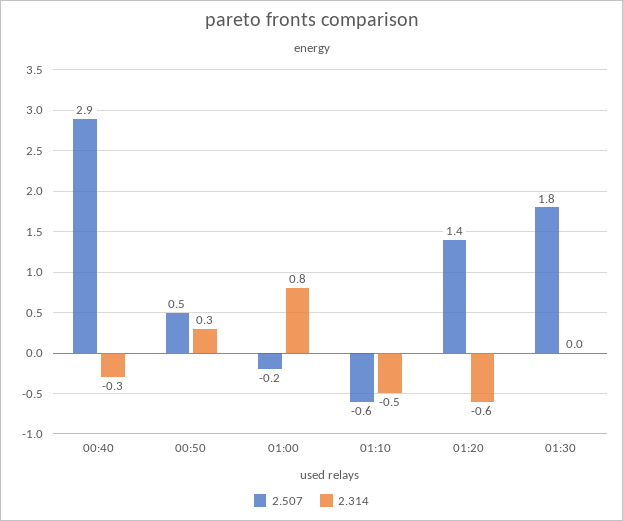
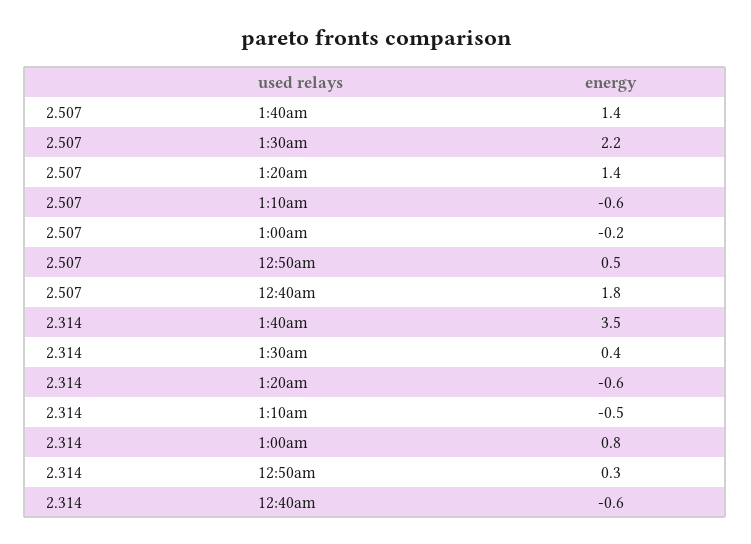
2.507, 00:40: 2.9 -> 1.8
2.314, 00:40: -0.3 -> -0.6
2.507, 01:30: 1.8 -> 2.2
2.314, 01:30: 0 -> 0.4
2.507, 1:40am: none -> 1.4
2.314, 1:40am: none -> 3.5

